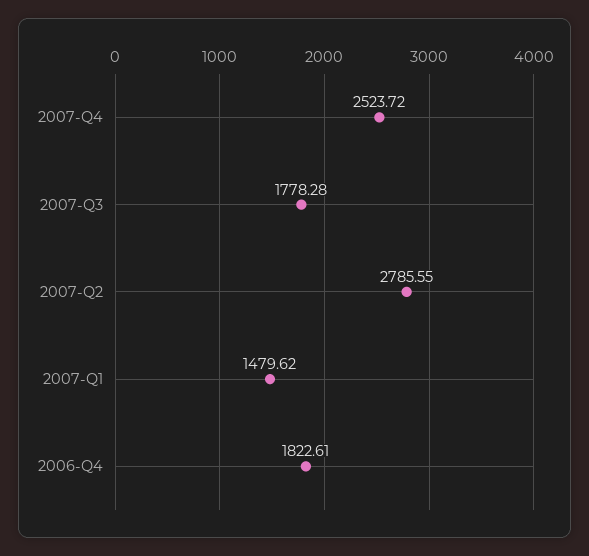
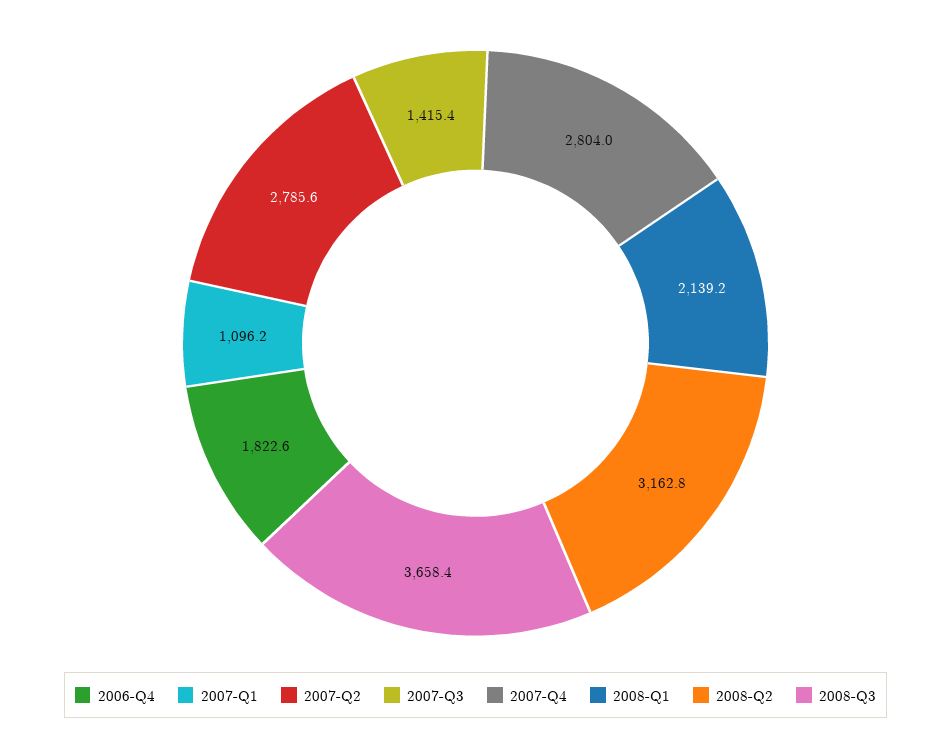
2007-Q4: 2523.72 -> 2804
2007-Q3: 1778.28 -> 1415.4
2007-Q1: 1479.62 -> 1096.2
2008-Q1: none -> 2139.2
2008-Q2: none -> 3162.8
2008-Q3: none -> 3658.4

